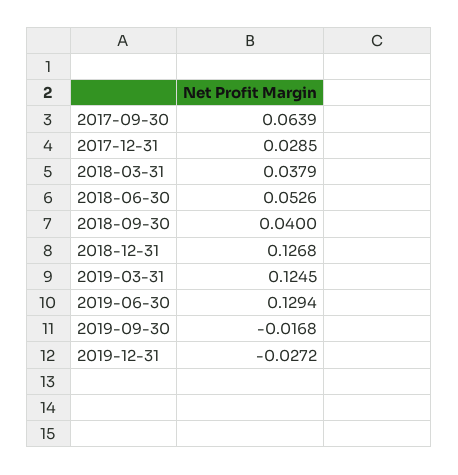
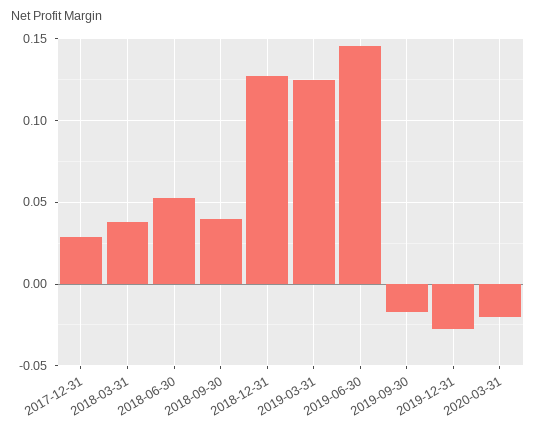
2017-09-30: 0.0639 -> none
2019-06-30: 0.1294 -> 0.145
2020-03-31: none -> -0.02

